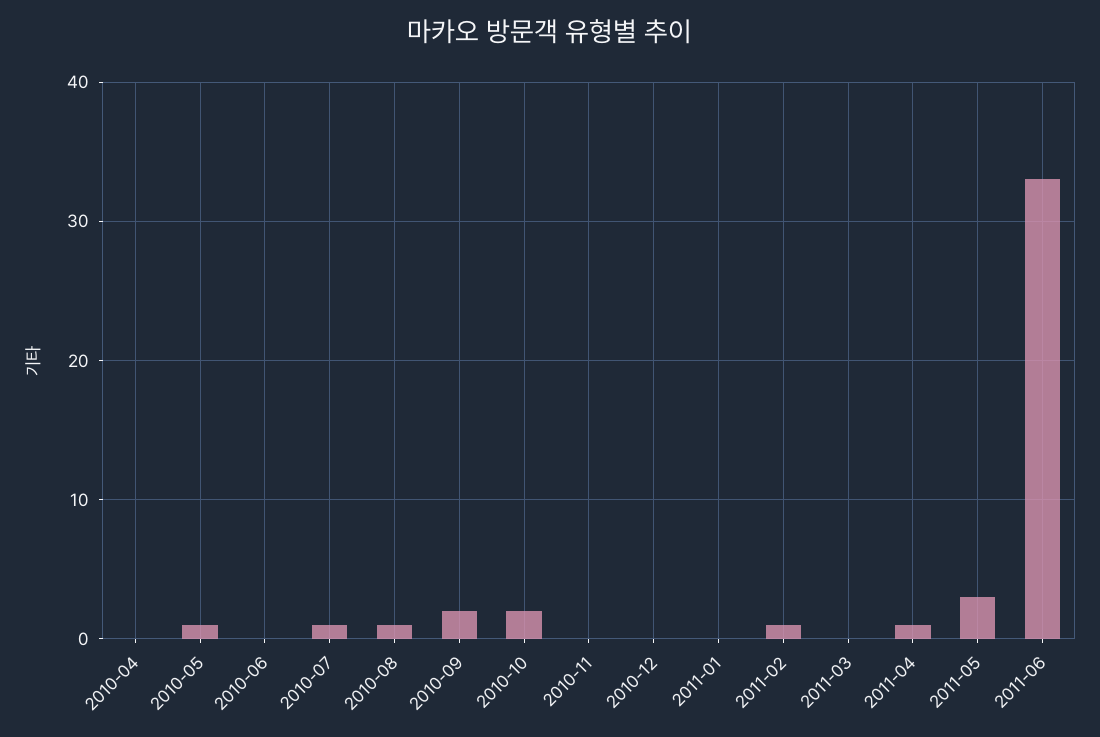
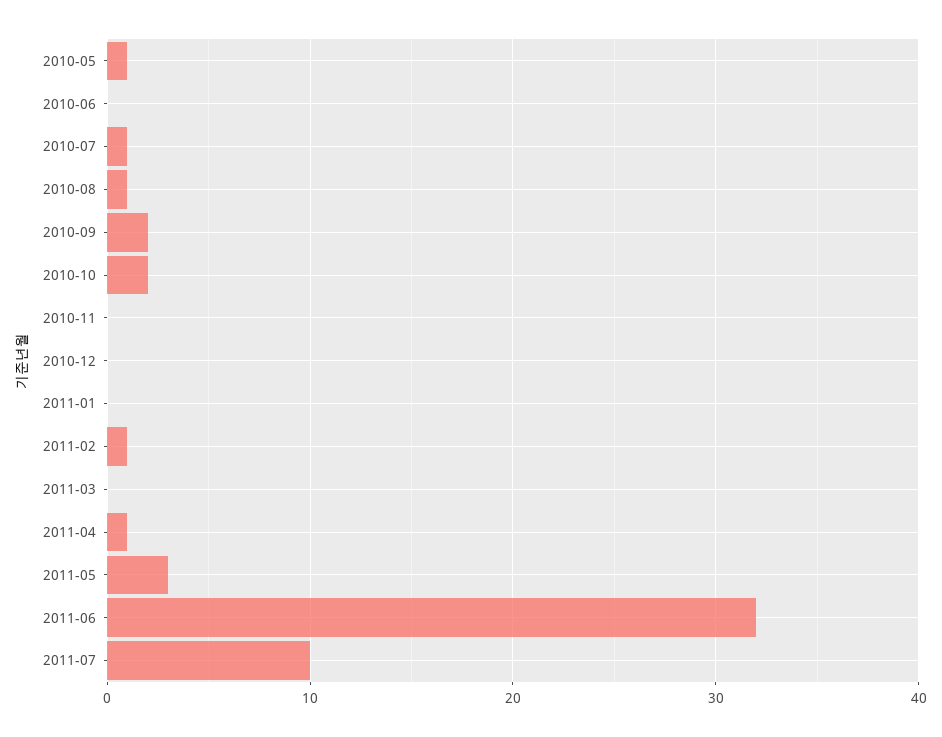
2010-04: 0 -> none
2011-06: 33 -> 32
2011-07: none -> 10

